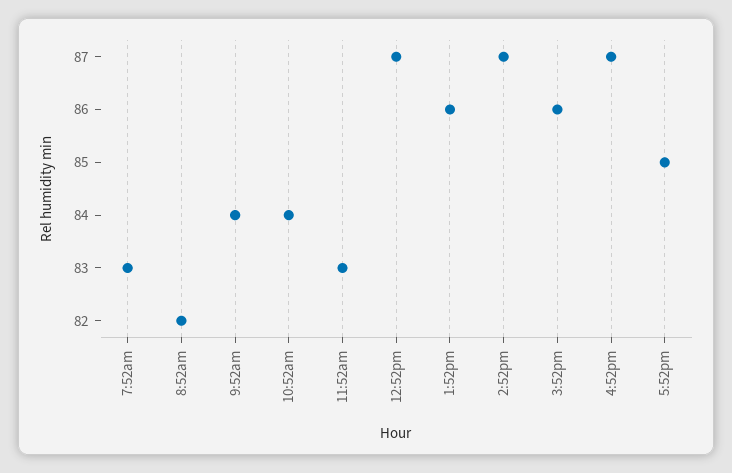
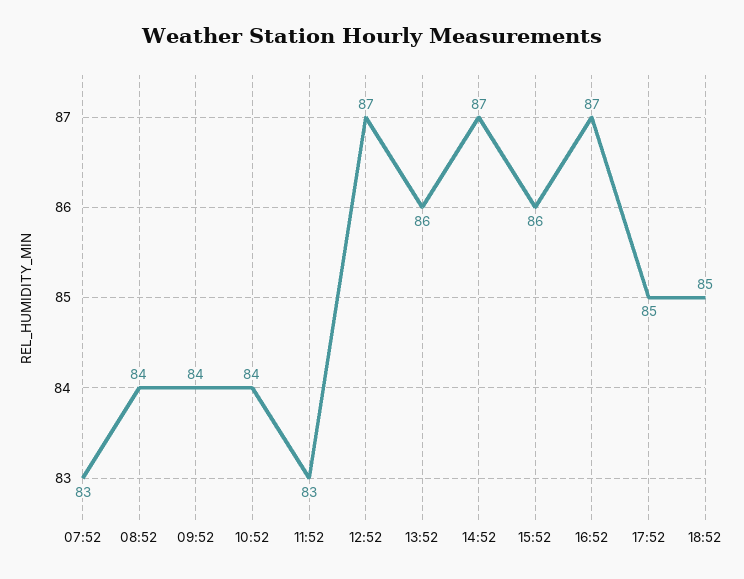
8:52am: 82 -> 84
18:52: none -> 85

